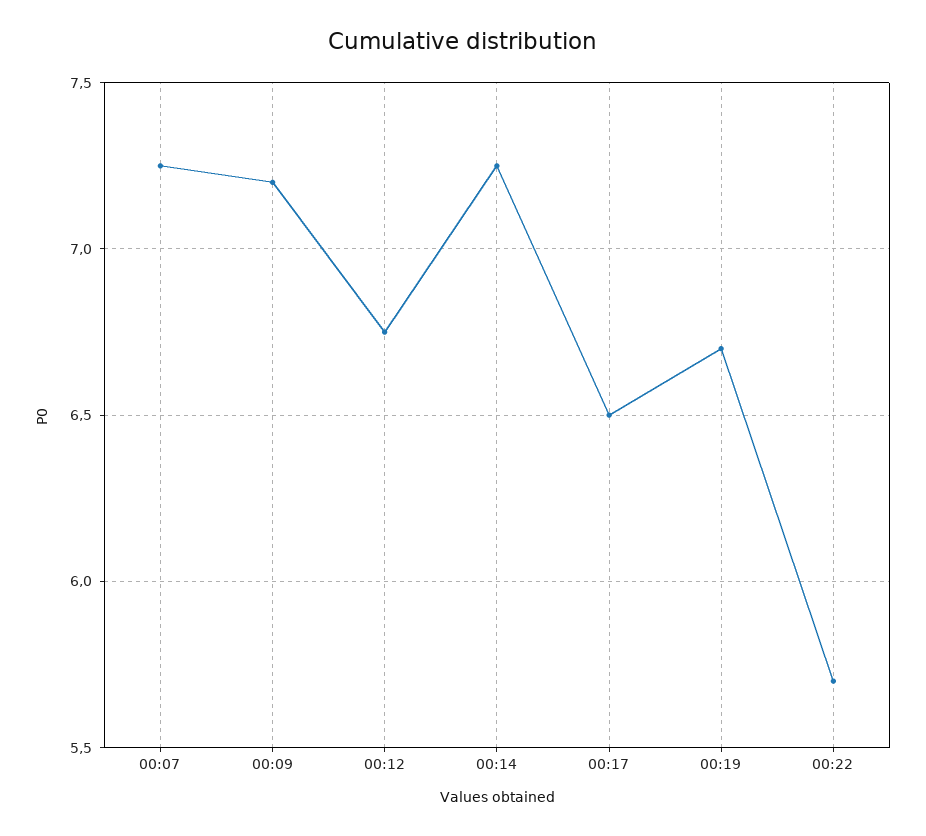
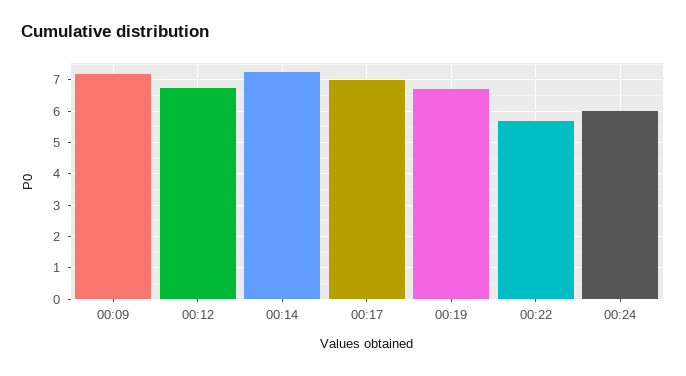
00:07: 7.25 -> none
00:17: 6.5 -> 7
00:24: none -> 6

